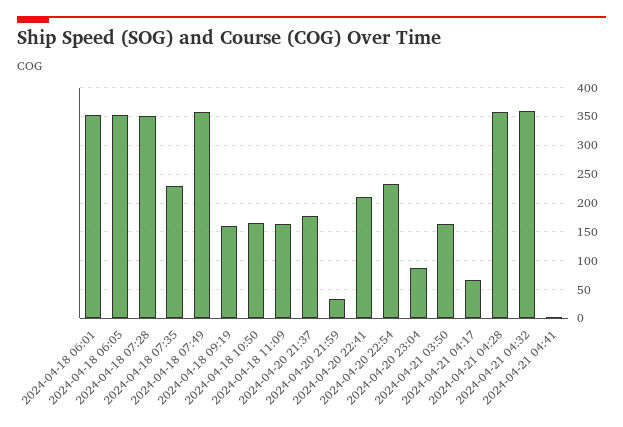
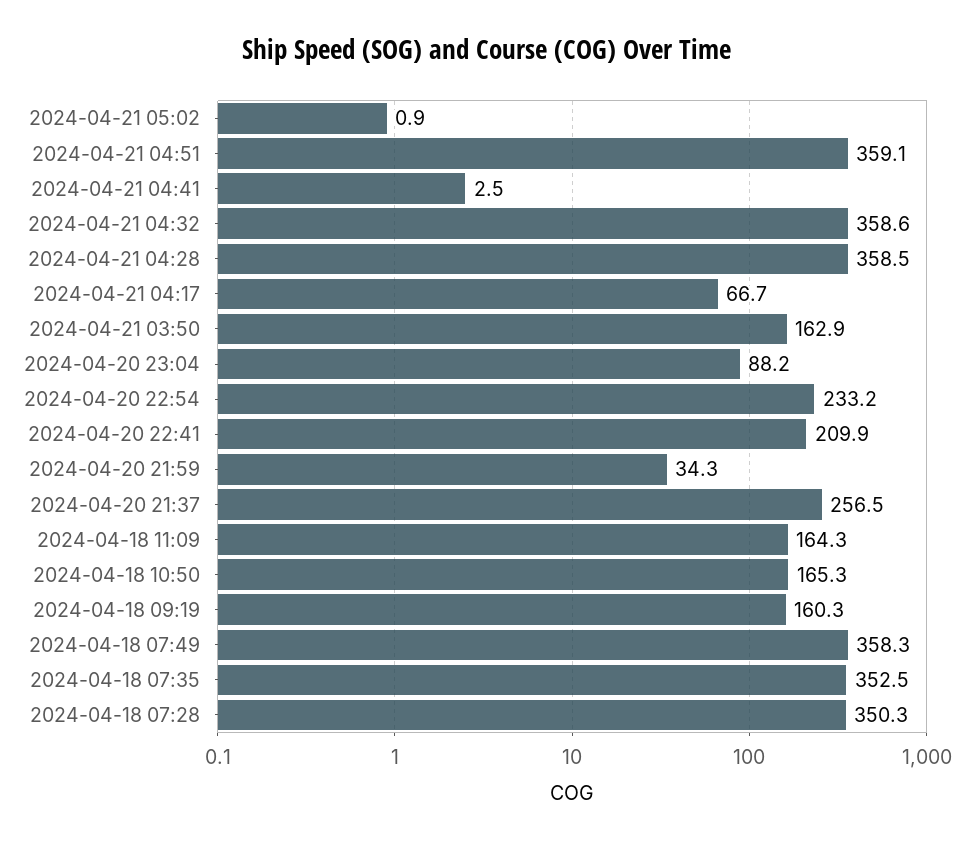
2024-04-18 06:01: 350 -> none
2024-04-18 06:05: 350 -> none
2024-04-18 07:35: 225 -> 352.5
2024-04-20 21:37: 175 -> 256.5
2024-04-21 05:02: none -> 0.9
2024-04-21 04:51: none -> 359.1

